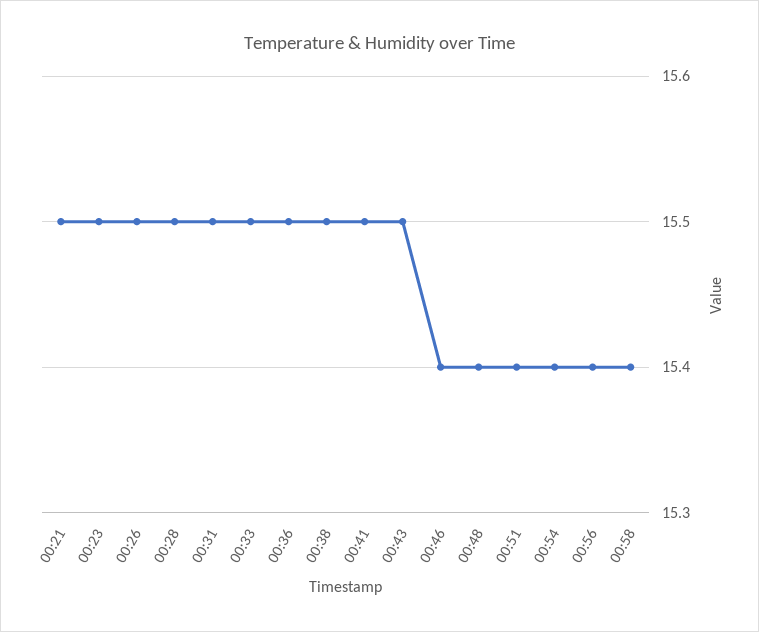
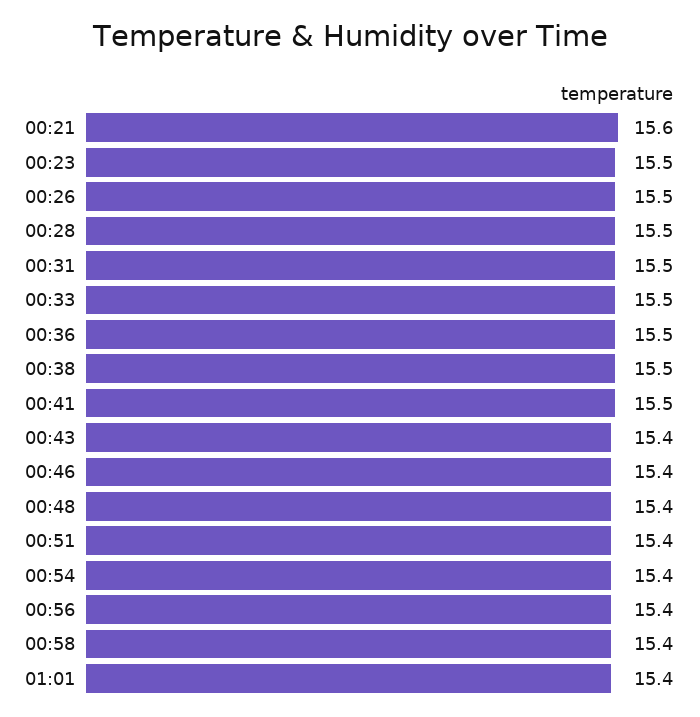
00:21: 15.5 -> 15.6
00:43: 15.5 -> 15.4
01:01: none -> 15.4

